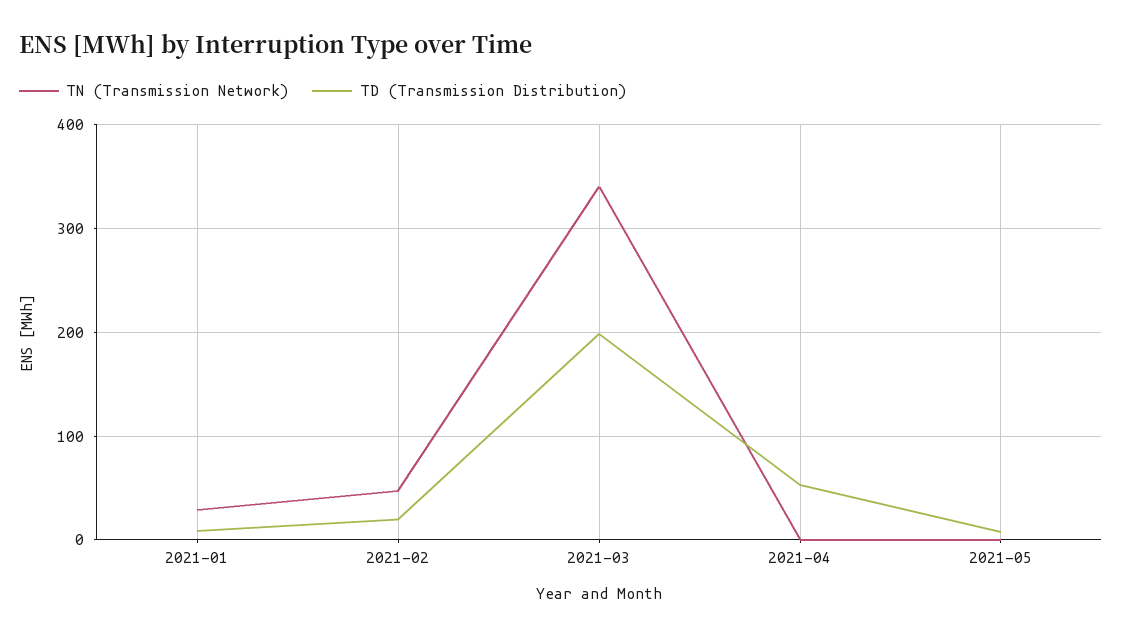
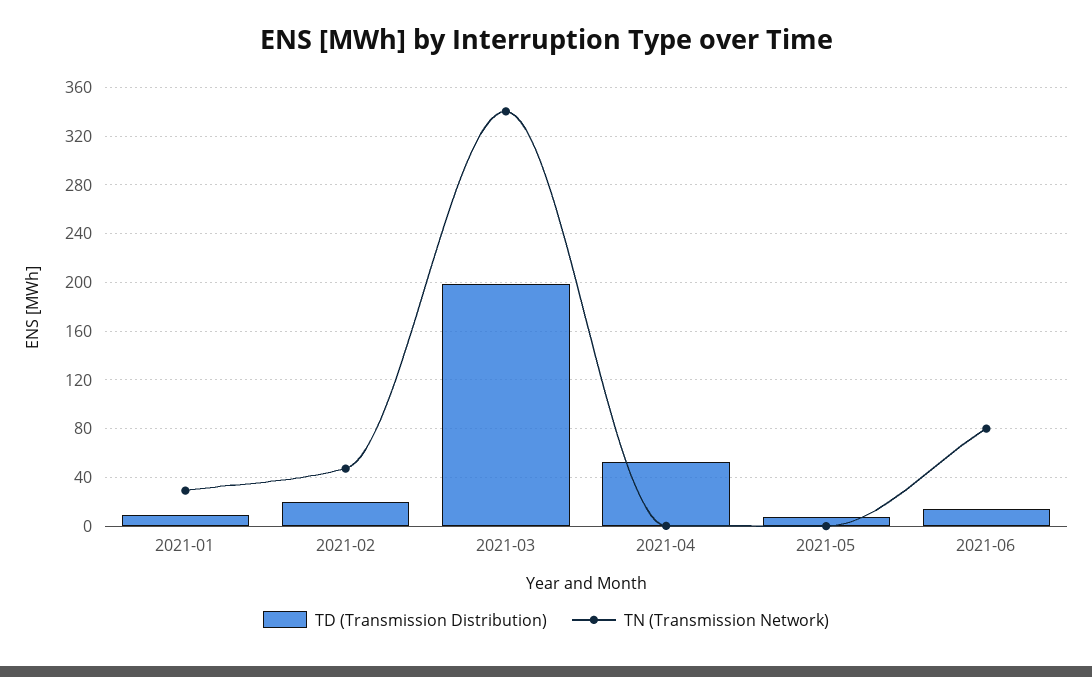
TD (Transmission Distribution), 2021-06: none -> 15
TN (Transmission Network), 2021-06: none -> 80

